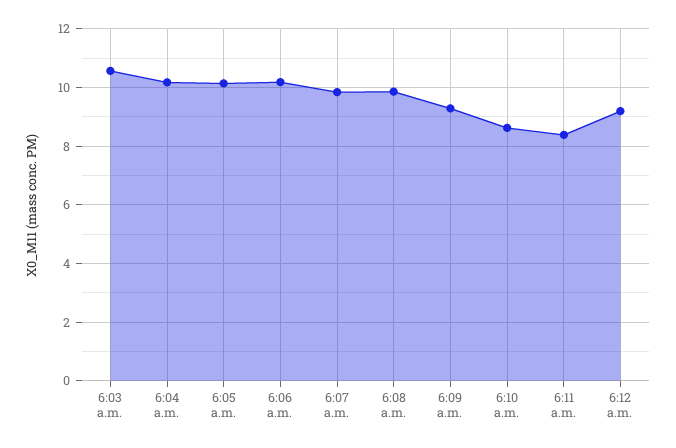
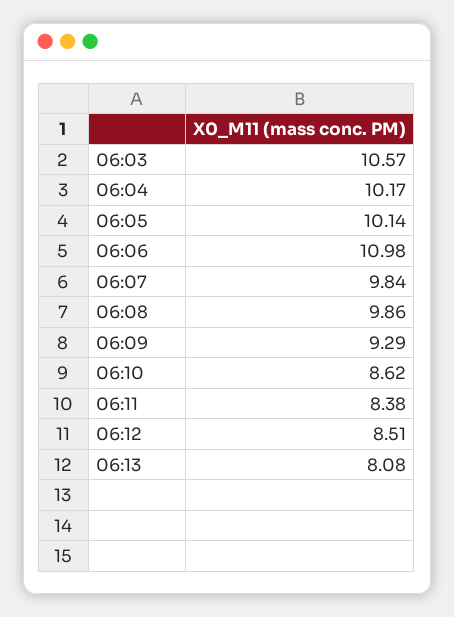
6:06 a.m.: 10.25 -> 10.98
6:12 a.m.: 9.25 -> 8.51
06:13: none -> 8.08

